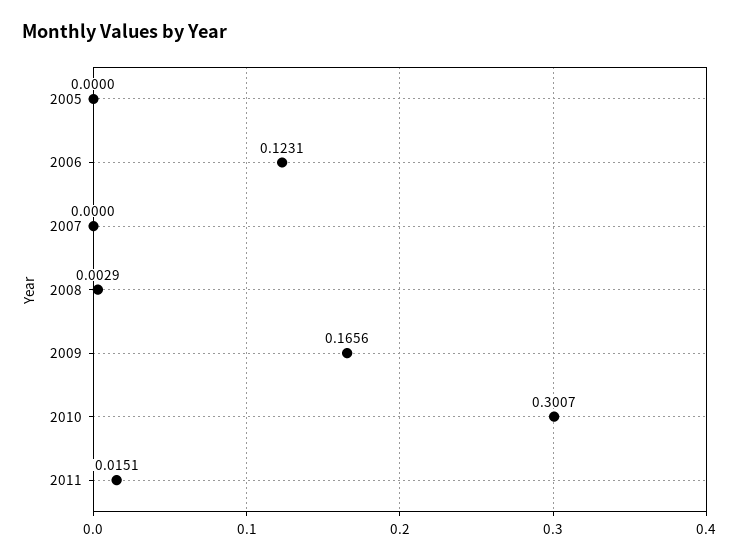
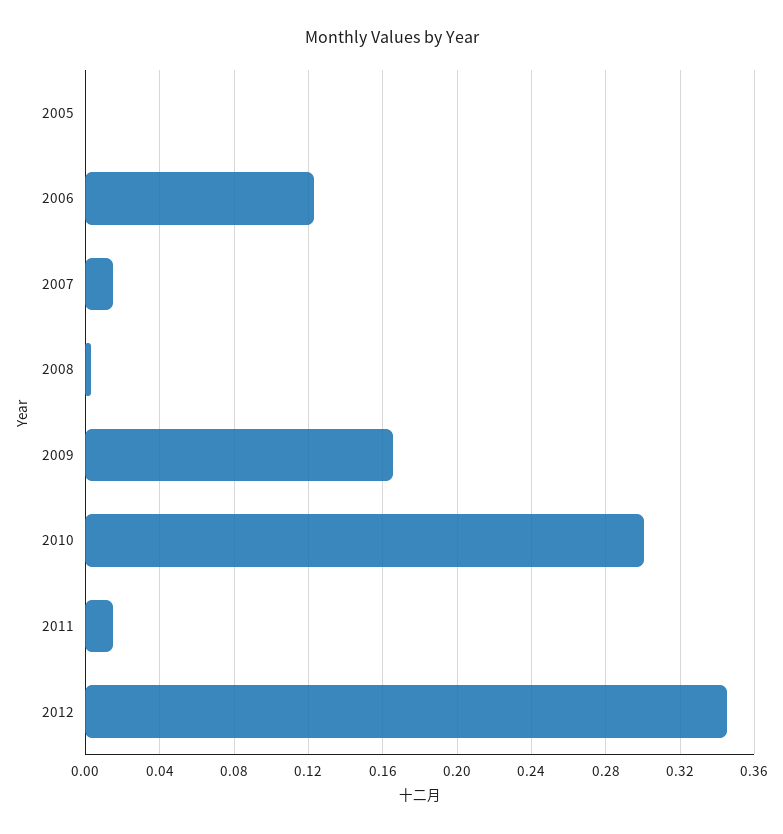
2007: 0 -> 0.015
2012: none -> 0.345

